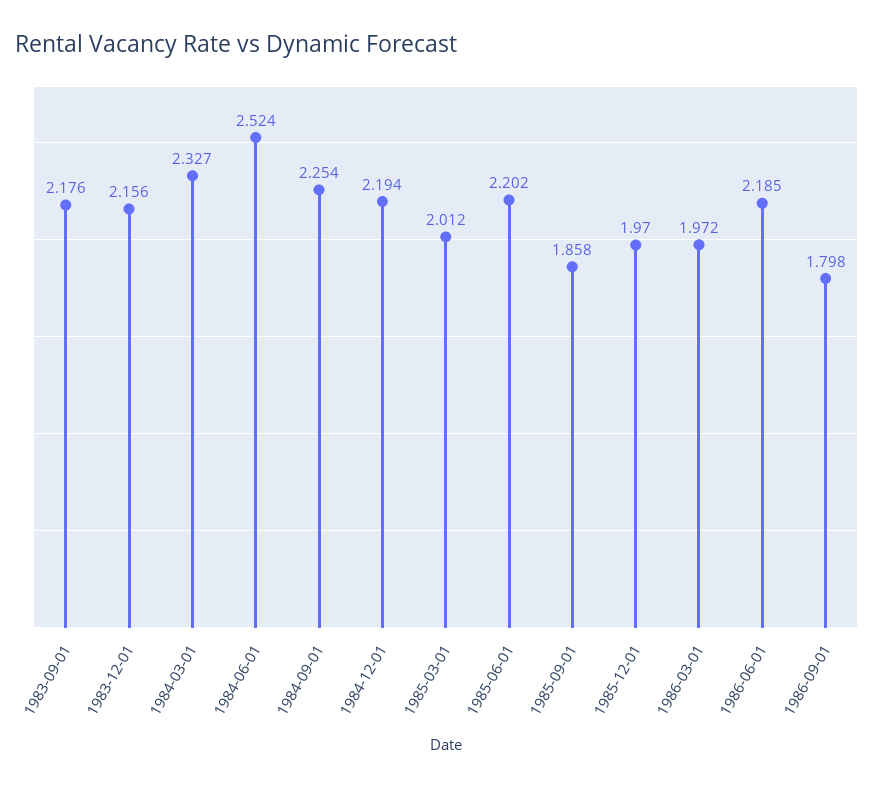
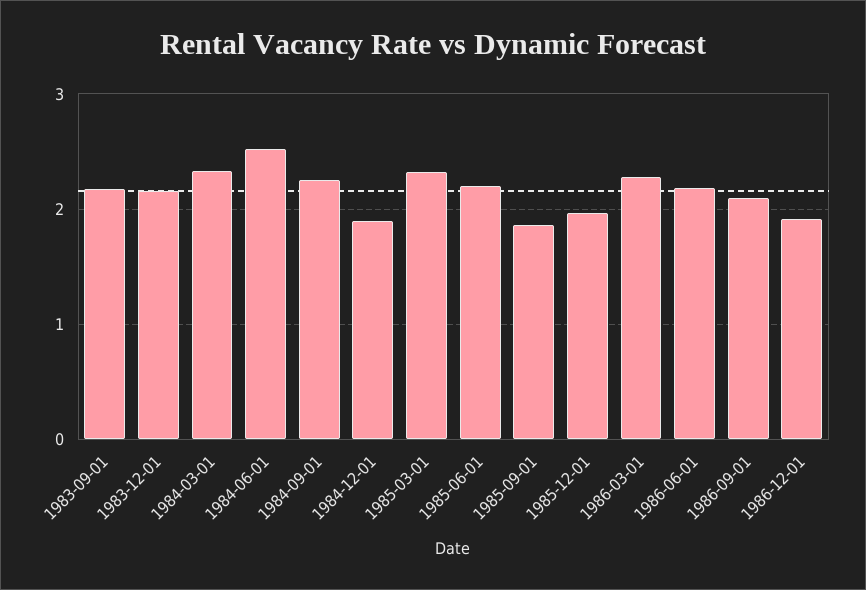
1984-12-01: 2.194 -> 1.9
1985-03-01: 2.012 -> 2.3
1986-03-01: 1.972 -> 2.3
1986-09-01: 1.798 -> 2.1
1986-12-01: none -> 1.9

